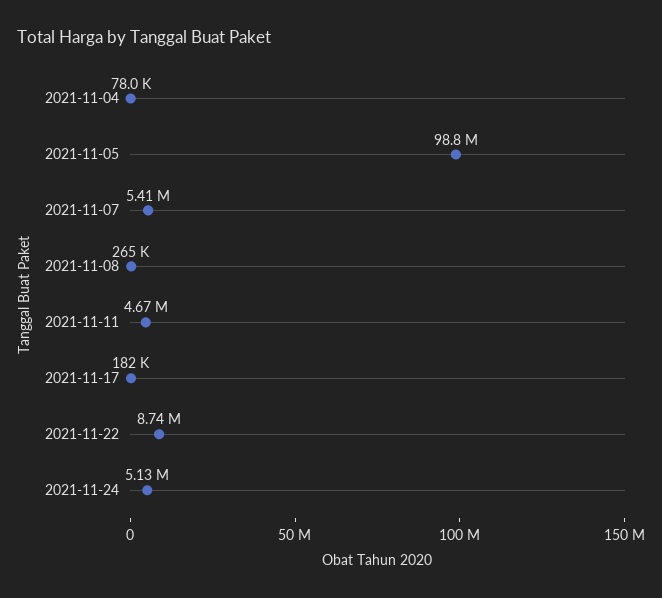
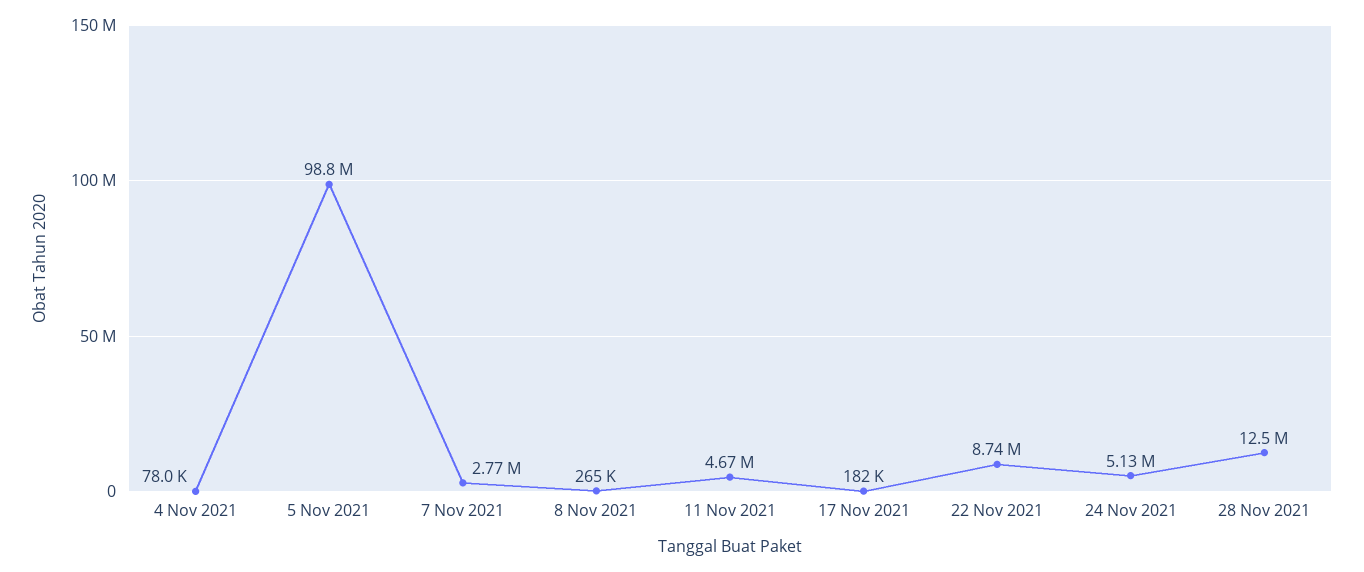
2021-11-07: 5410000 -> 2770000
28 Nov 2021: none -> 12500000

